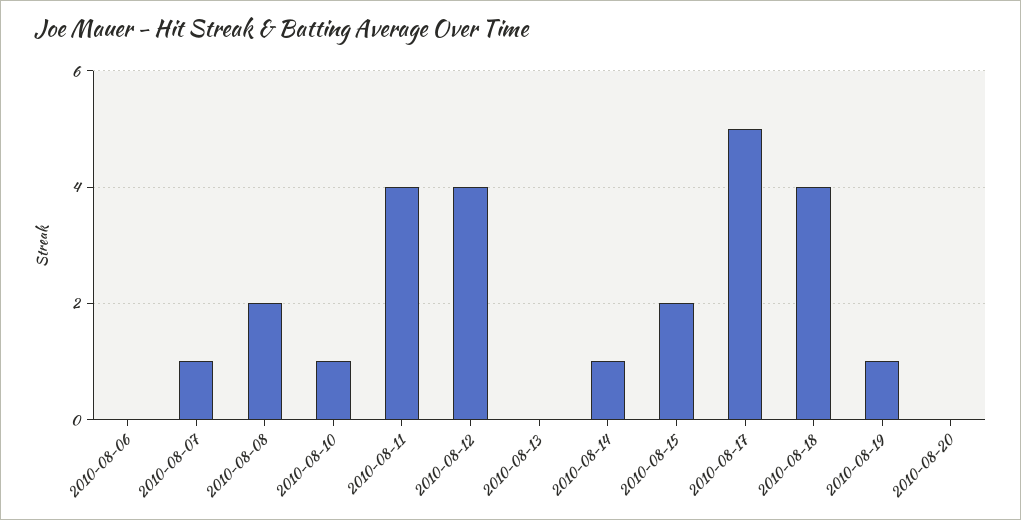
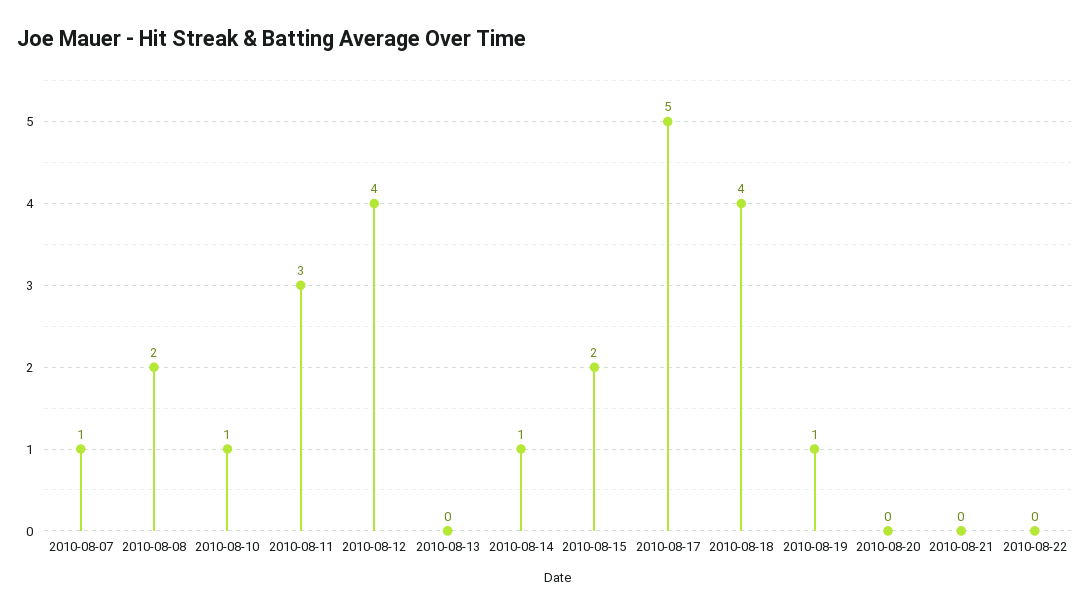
2010-08-06: 0 -> none
2010-08-11: 4 -> 3
2010-08-21: none -> 0
2010-08-22: none -> 0

